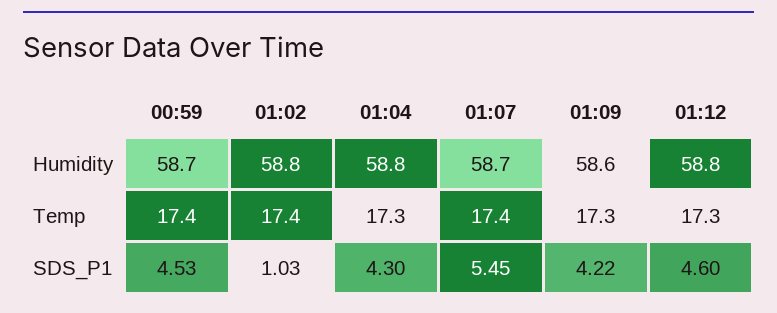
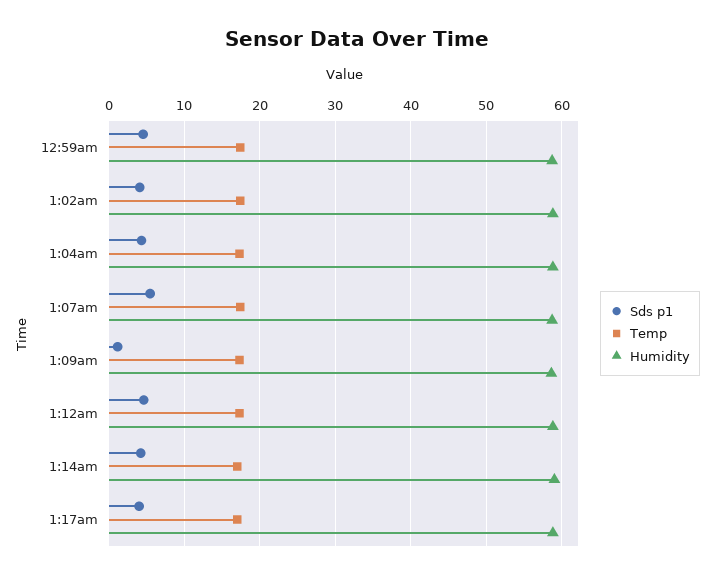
SDS_P1, 01:02: 1.03 -> 4
SDS_P1, 01:09: 4.22 -> 1
SDS_P1, 1:14am: none -> 4
Temp, 1:14am: none -> 17
Humidity, 1:14am: none -> 59
SDS_P1, 1:17am: none -> 4
Temp, 1:17am: none -> 17
Humidity, 1:17am: none -> 59

